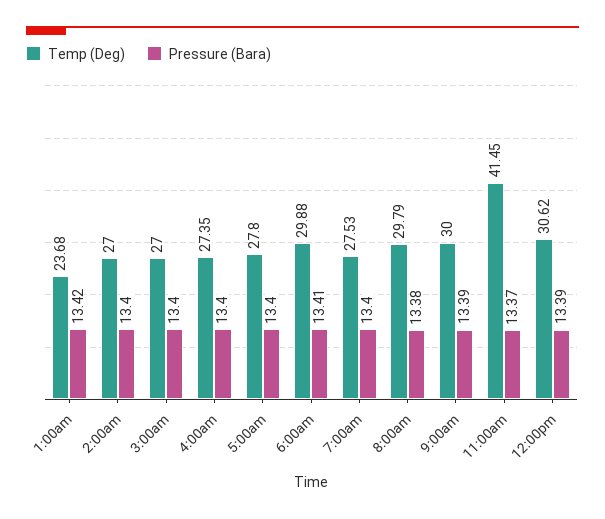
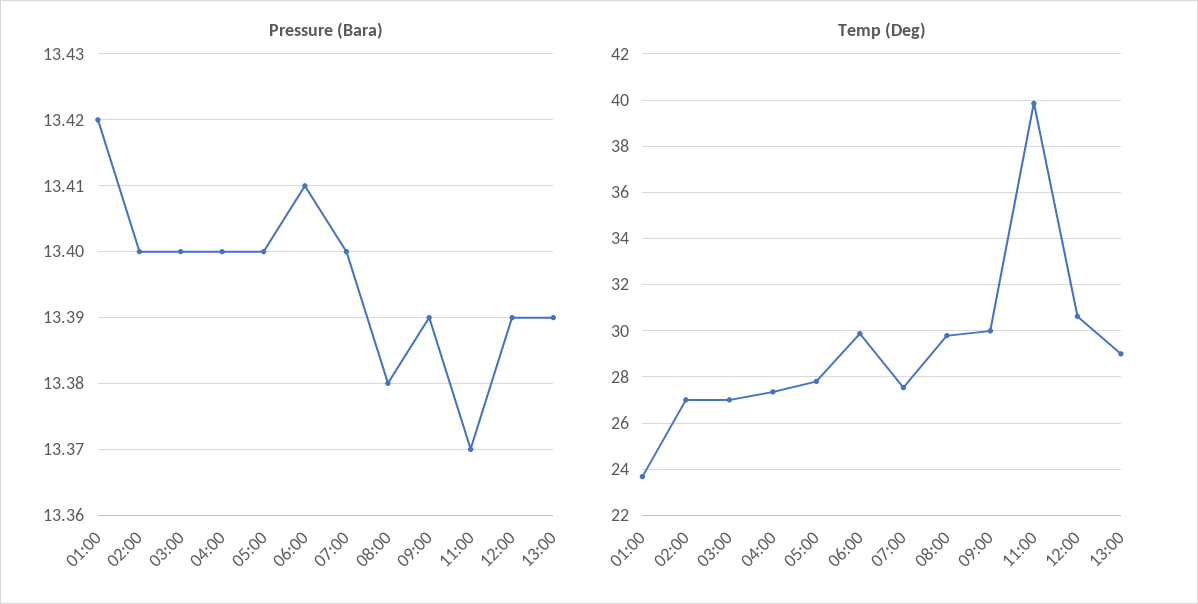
Temp (Deg), 11:00am: 41.45 -> 40
Pressure (Bara), 13:00: none -> 13.39
Temp (Deg), 13:00: none -> 29

